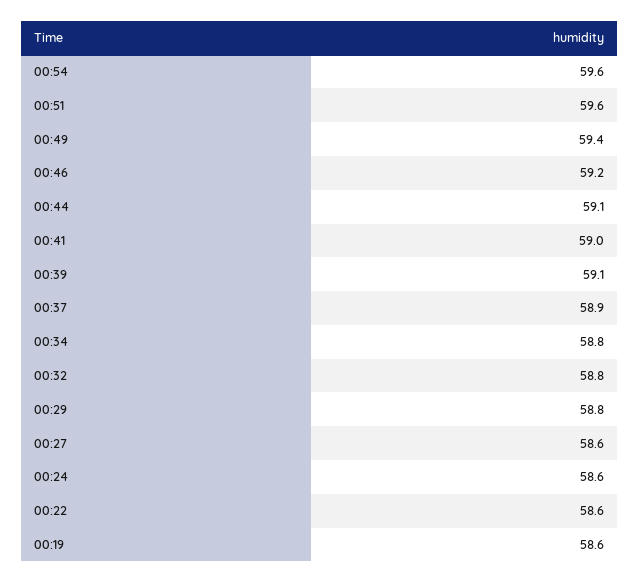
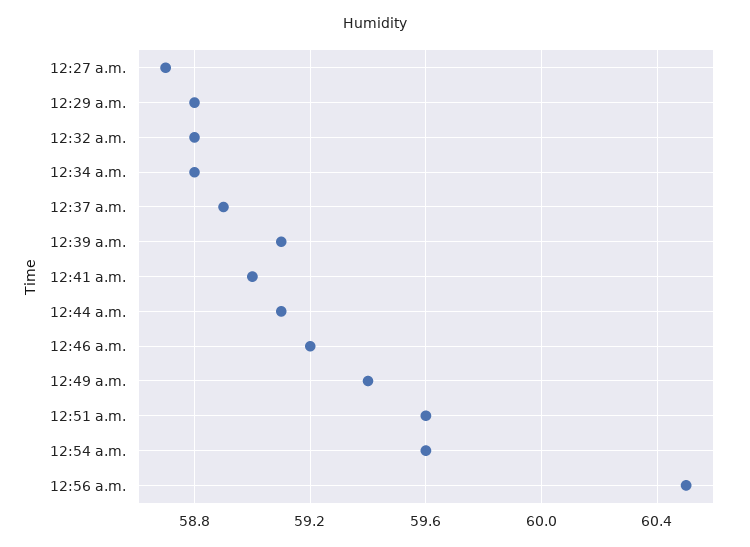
00:27: 58.6 -> 58.7
00:24: 58.6 -> none
00:22: 58.6 -> none
00:19: 58.6 -> none
12:56 a.m.: none -> 60.5

